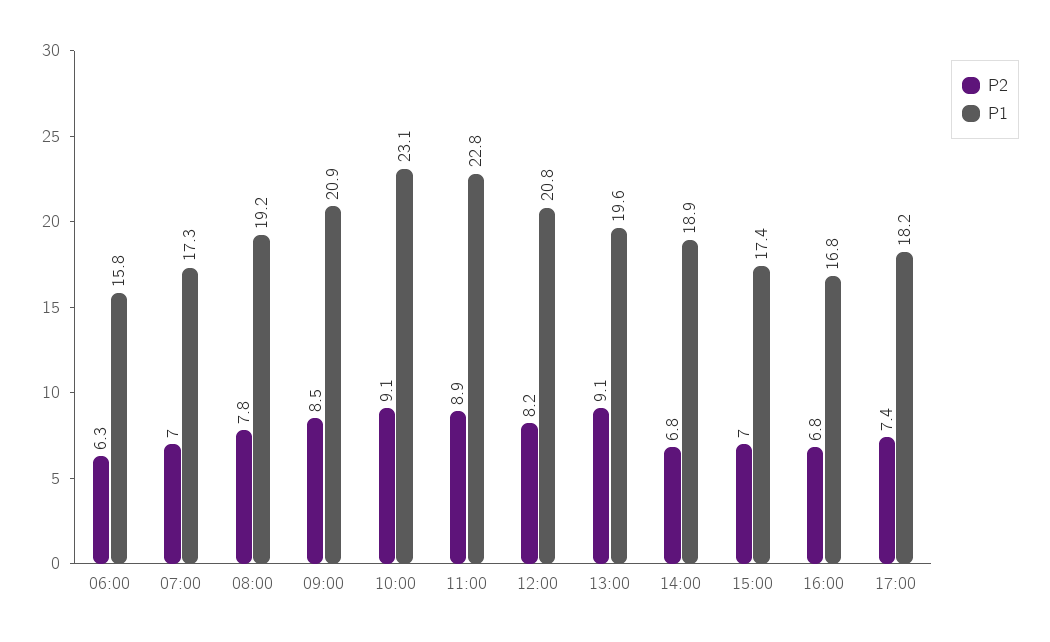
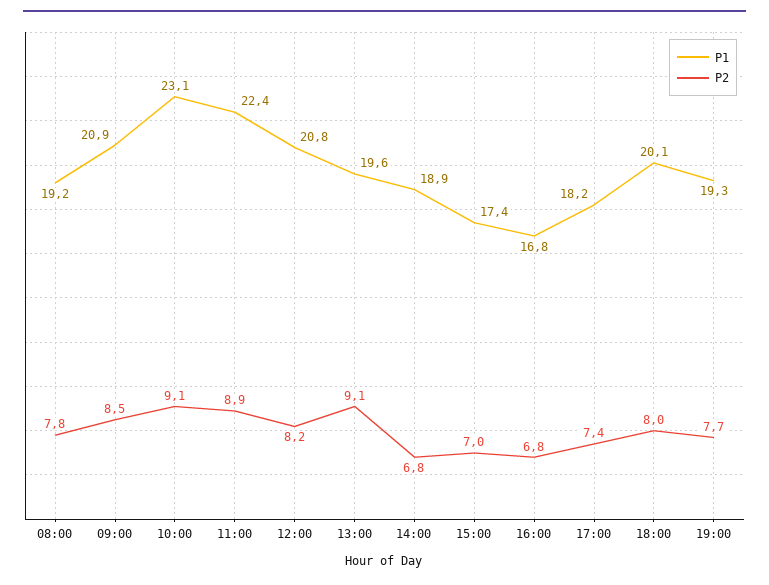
P2, 06:00: 6.3 -> none
P1, 06:00: 15.8 -> none
P2, 07:00: 7 -> none
P1, 07:00: 17.3 -> none
P1, 11:00: 22.8 -> 22.4
P1, 18:00: none -> 20.1
P2, 18:00: none -> 8
P1, 19:00: none -> 19.3
P2, 19:00: none -> 7.7

